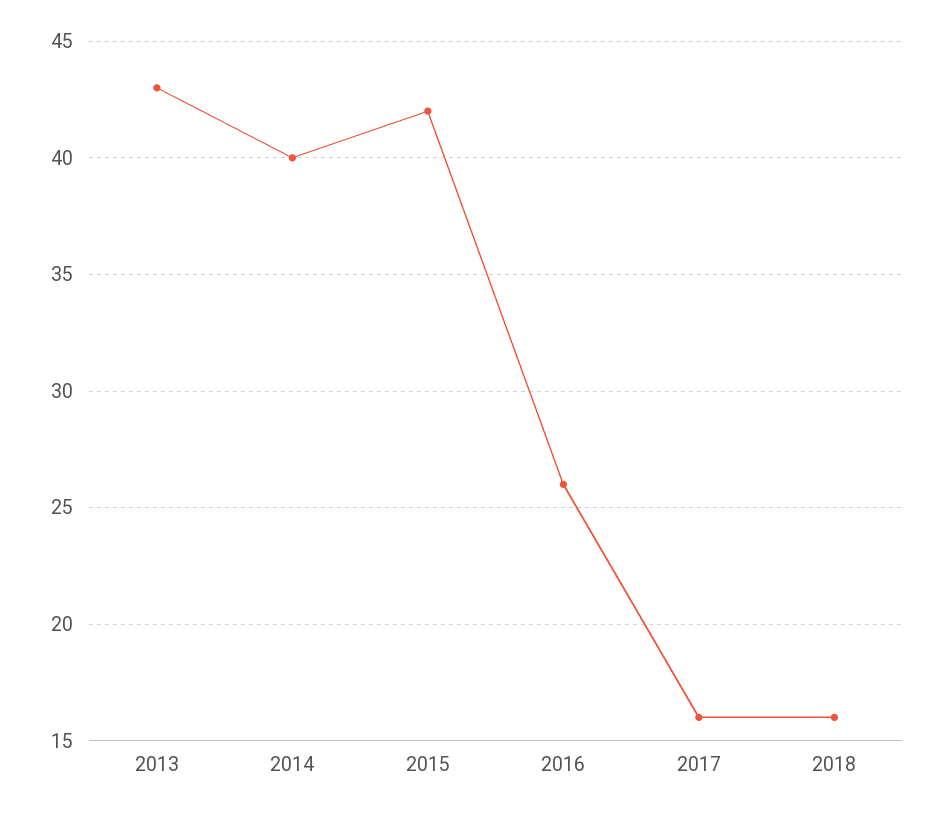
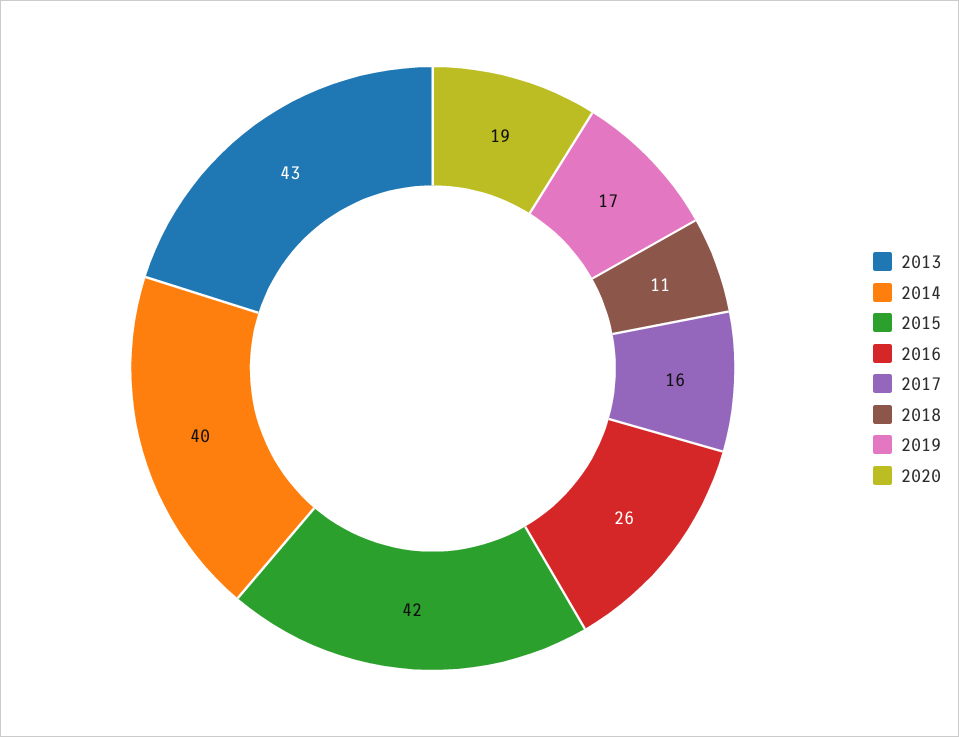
2018: 16 -> 11
2019: none -> 17
2020: none -> 19

